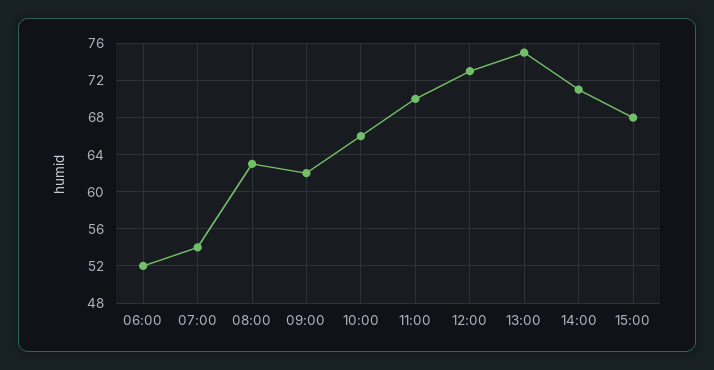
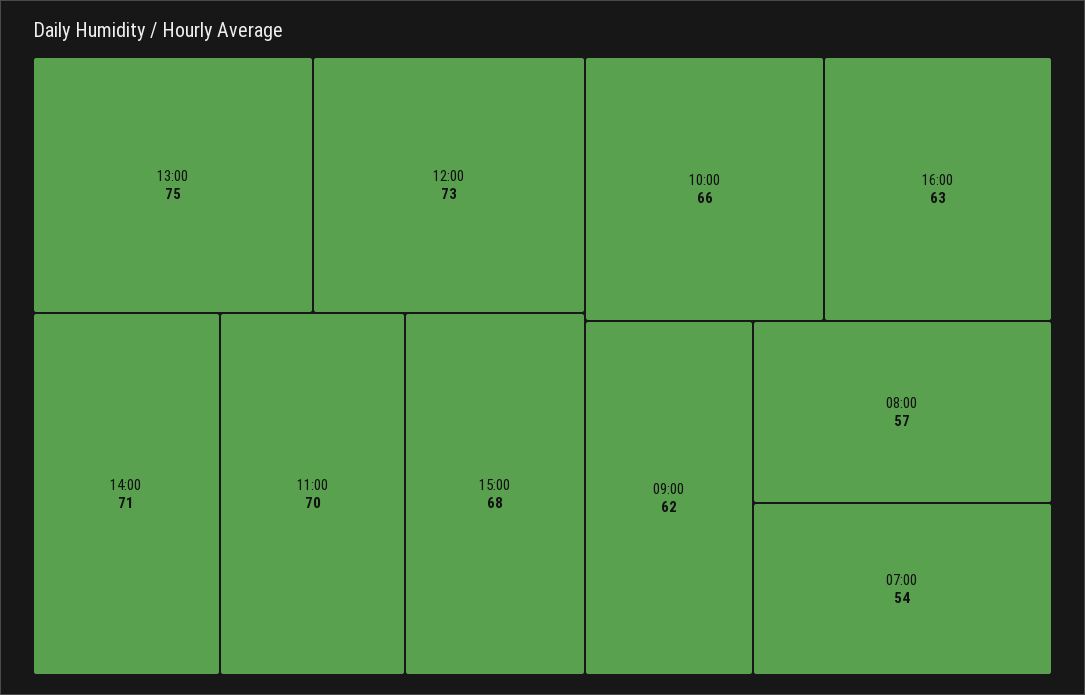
06:00: 52 -> none
08:00: 63 -> 57
16:00: none -> 63

